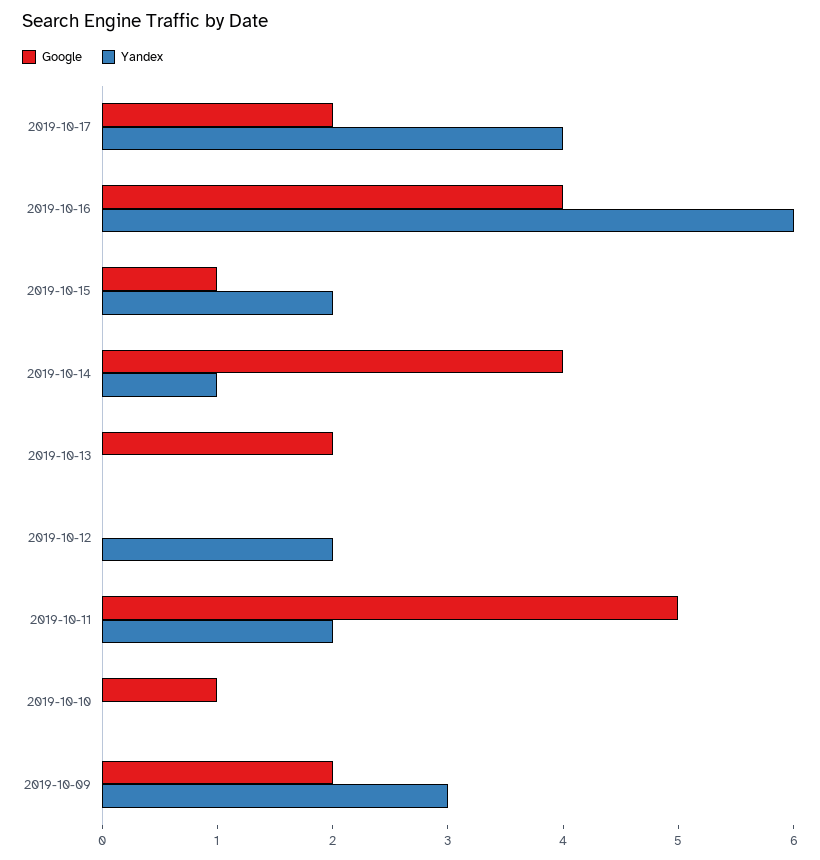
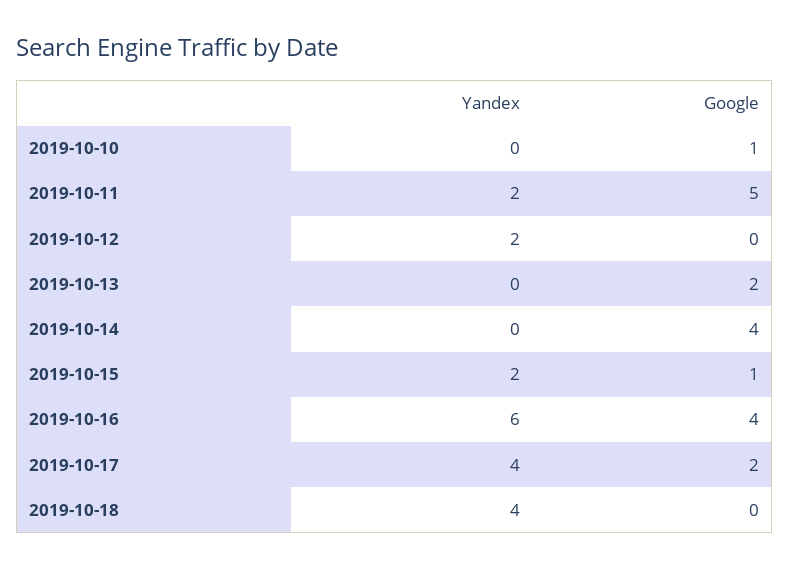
Yandex, 2019-10-14: 1 -> 0
Google, 2019-10-09: 2 -> none
Yandex, 2019-10-09: 3 -> none
Yandex, 2019-10-18: none -> 4
Google, 2019-10-18: none -> 0

